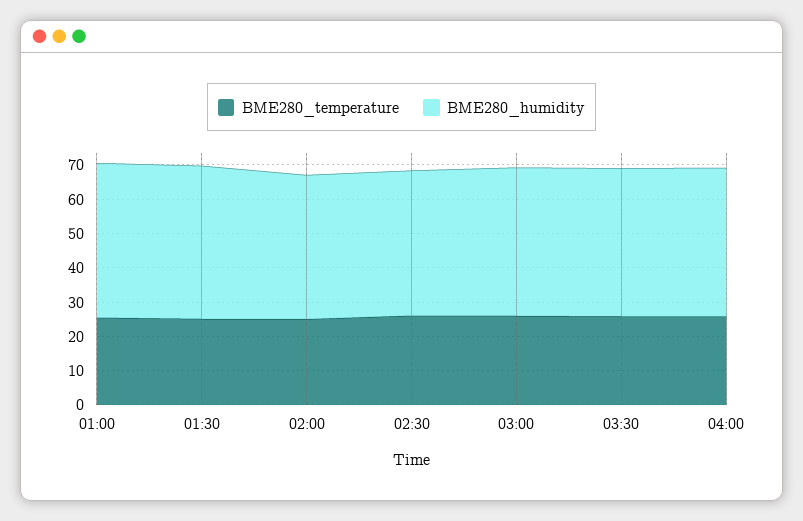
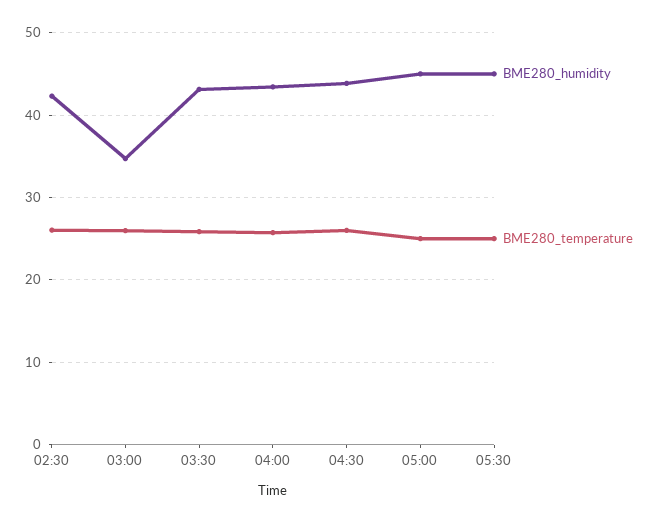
BME280_temperature, 01:00: 25 -> none
BME280_humidity, 01:00: 45 -> none
BME280_temperature, 01:30: 25 -> none
BME280_humidity, 01:30: 45 -> none
BME280_temperature, 02:00: 25 -> none
BME280_humidity, 02:00: 42.5 -> none
BME280_humidity, 03:00: 42.5 -> 35
BME280_humidity, 04:30: none -> 44
BME280_temperature, 04:30: none -> 26
BME280_humidity, 05:00: none -> 45
BME280_temperature, 05:00: none -> 25
BME280_humidity, 05:30: none -> 45
BME280_temperature, 05:30: none -> 25

